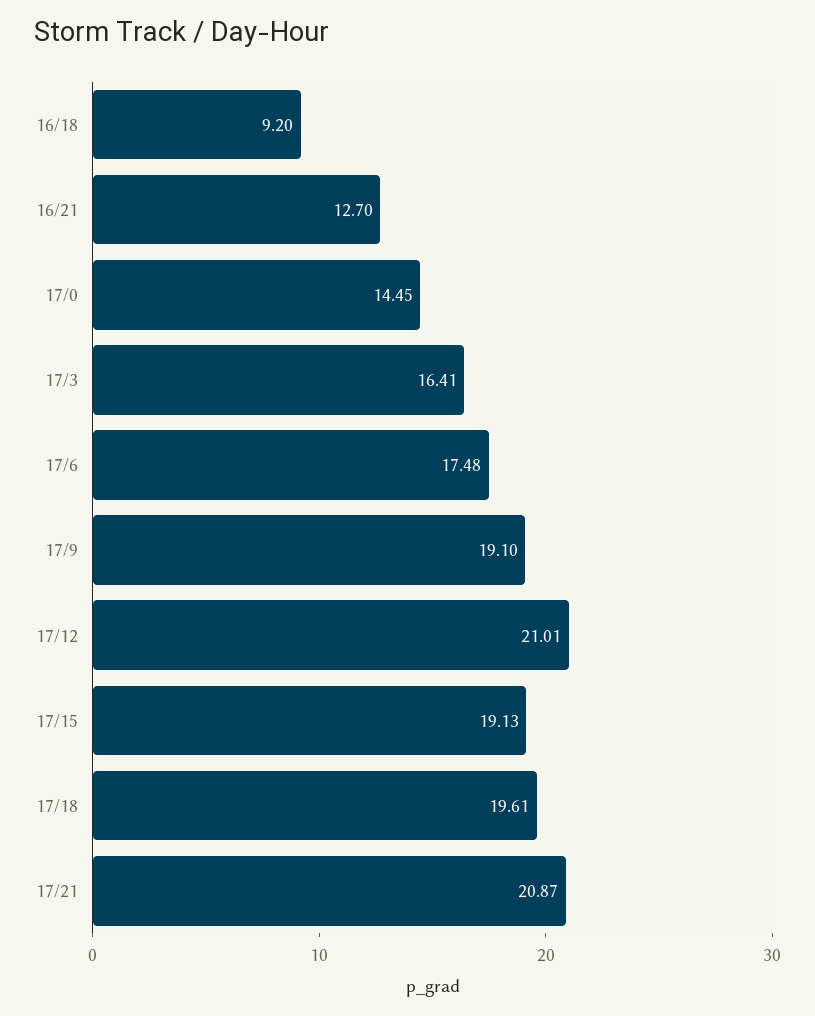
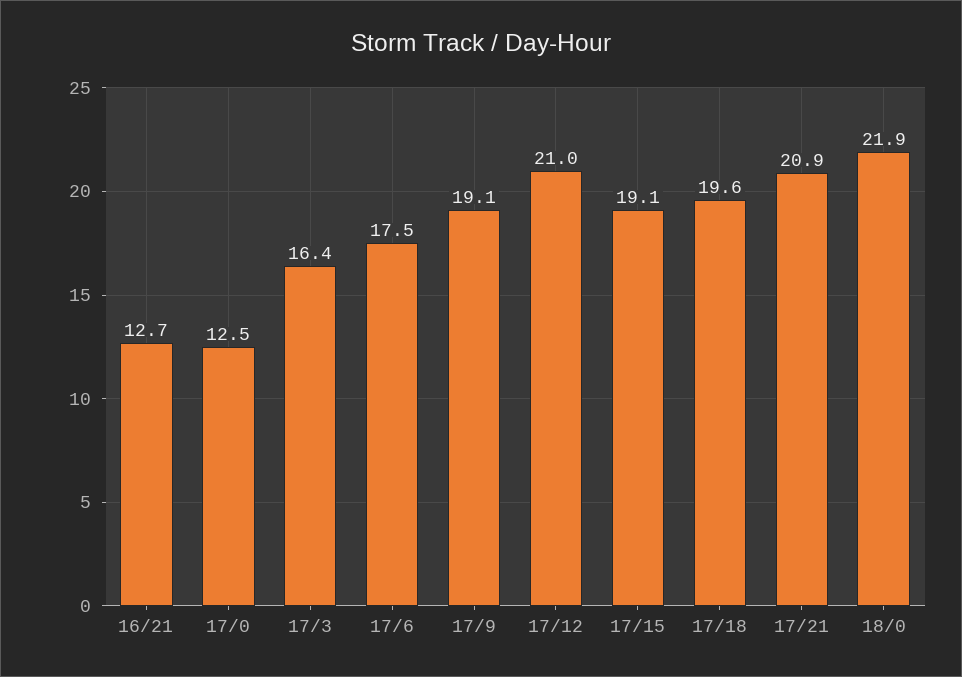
16/18: 9.2 -> none
17/0: 14.45 -> 12.5
18/0: none -> 21.9

